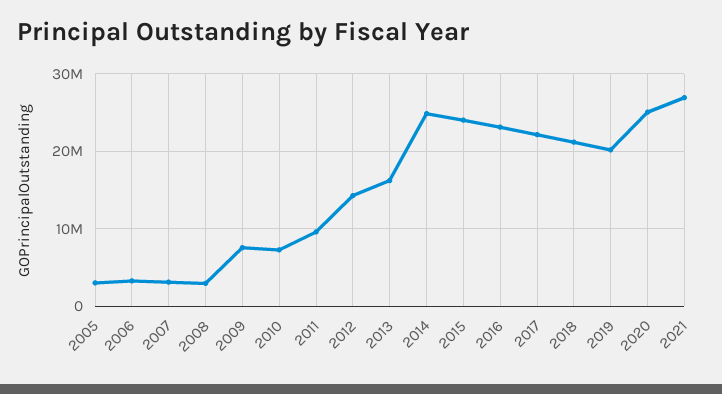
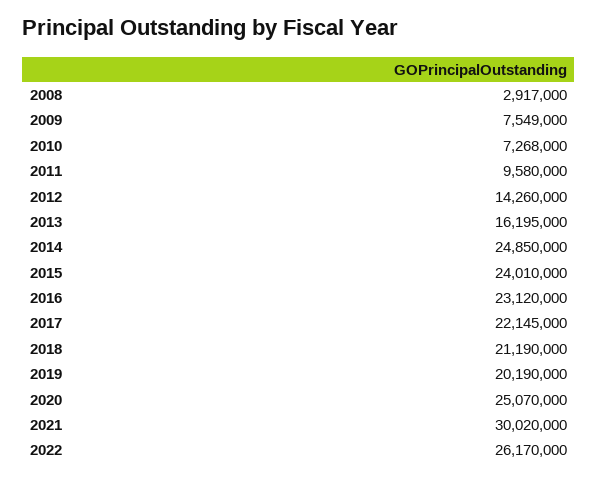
2005: 3000000 -> none
2006: 3000000 -> none
2007: 3000000 -> none
2021: 27000000 -> 30020000
2022: none -> 26170000

